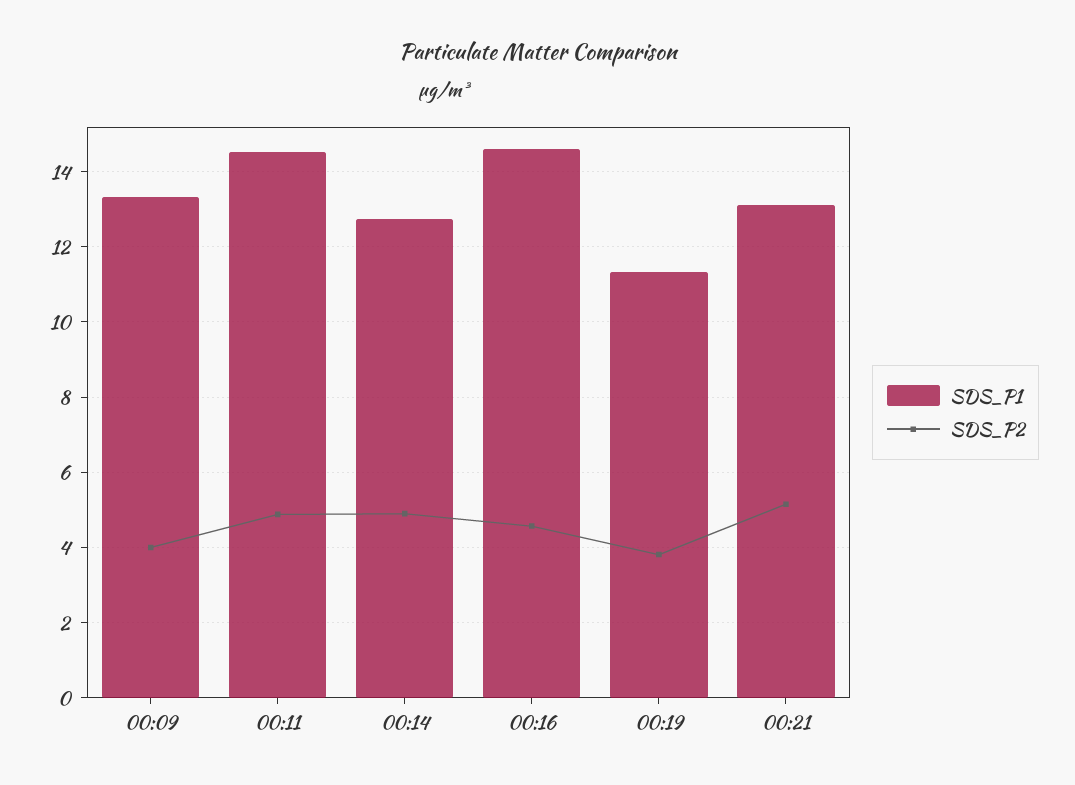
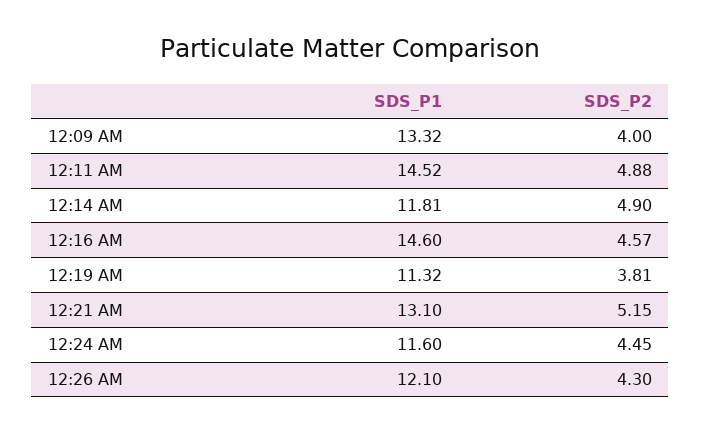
SDS_P1, 00:14: 12.8 -> 11.81
SDS_P1, 12:24 AM: none -> 11.6
SDS_P2, 12:24 AM: none -> 4.45
SDS_P1, 12:26 AM: none -> 12.1
SDS_P2, 12:26 AM: none -> 4.3

